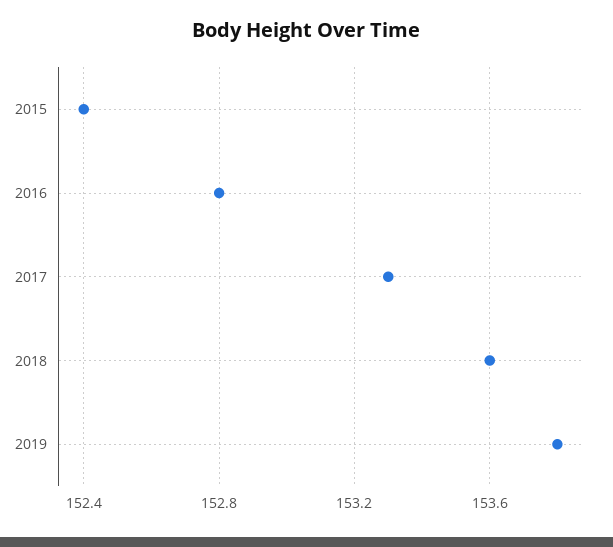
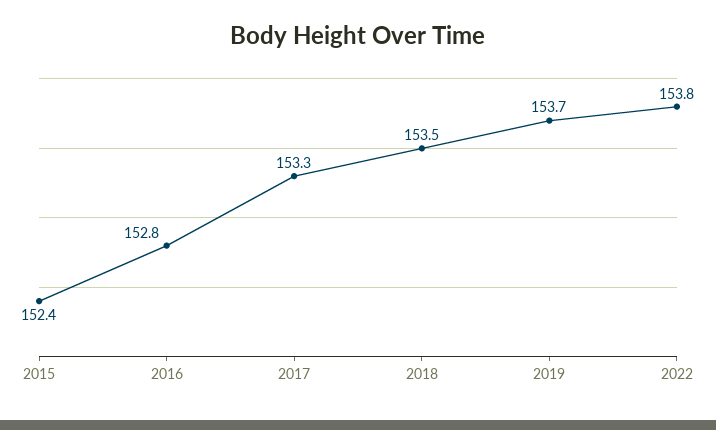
2018: 153.6 -> 153.5
2019: 153.8 -> 153.7
2022: none -> 153.8

